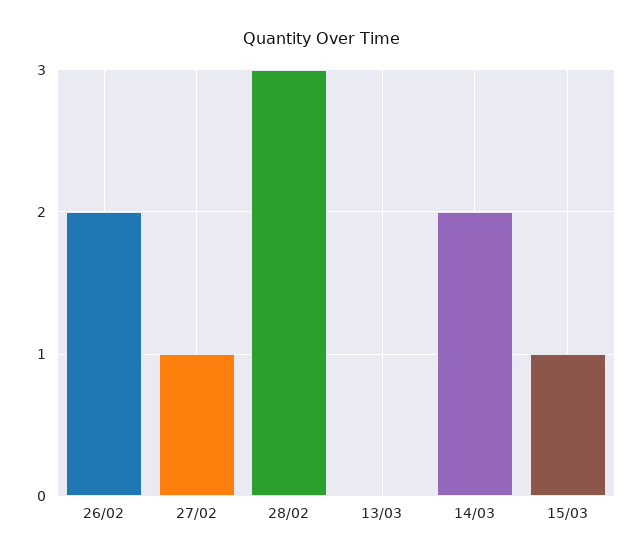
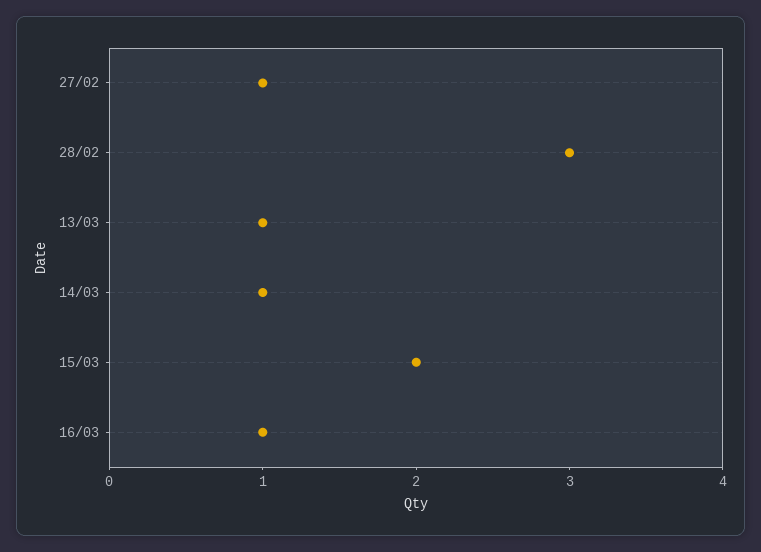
26/02: 2 -> none
13/03: 0 -> 1
14/03: 2 -> 1
15/03: 1 -> 2
16/03: none -> 1

